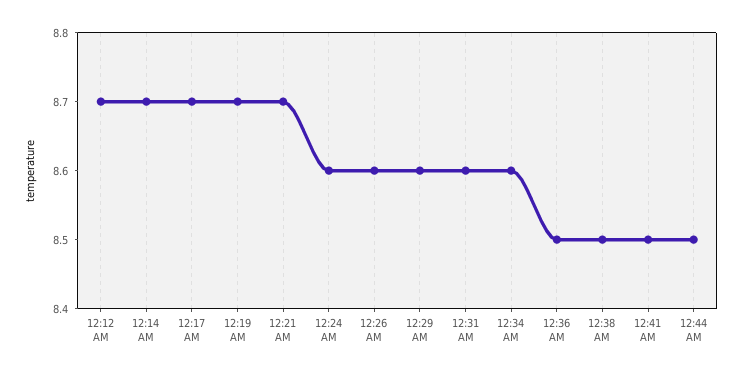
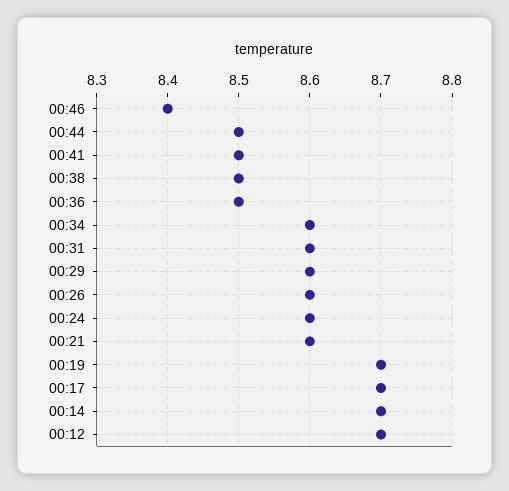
12:21 AM: 8.7 -> 8.6
00:46: none -> 8.4

